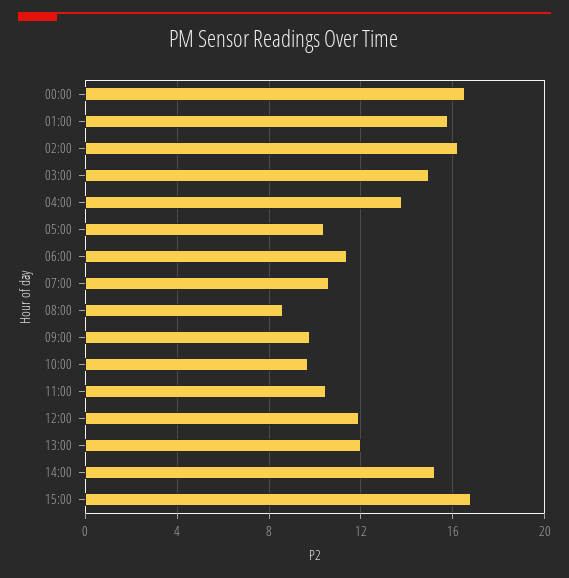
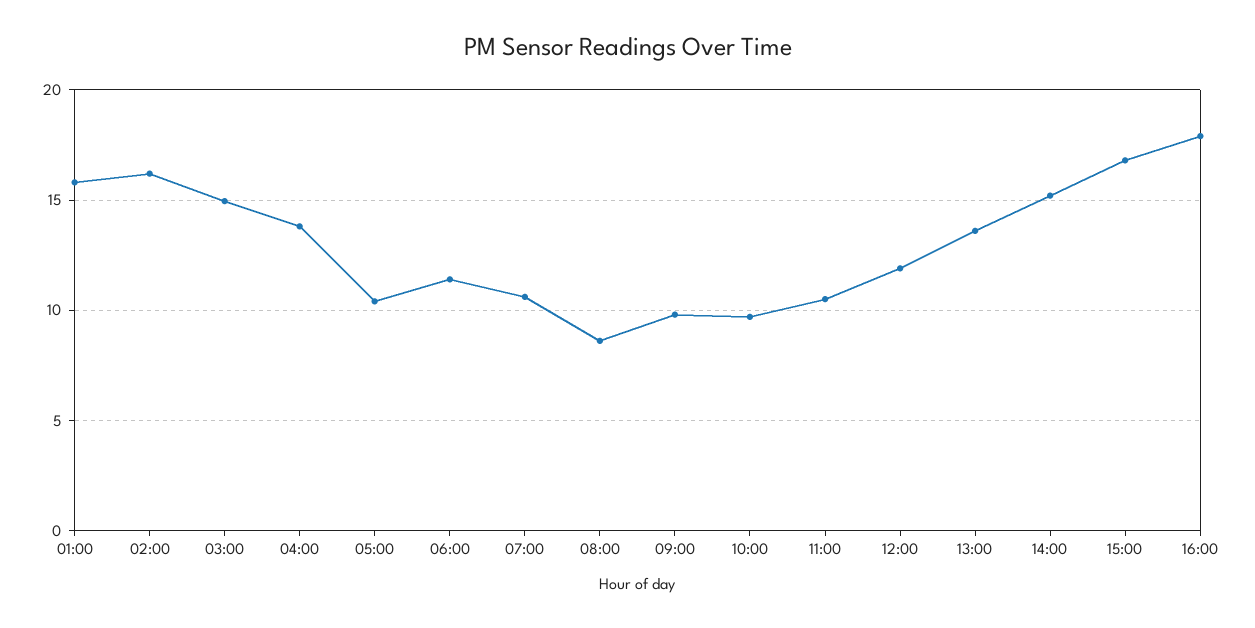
00:00: 16.5 -> none
13:00: 12 -> 13.5
16:00: none -> 18

